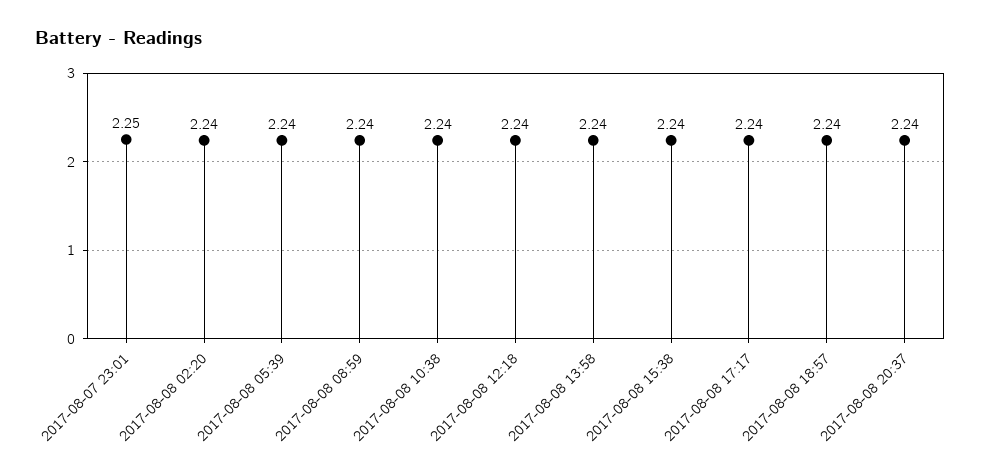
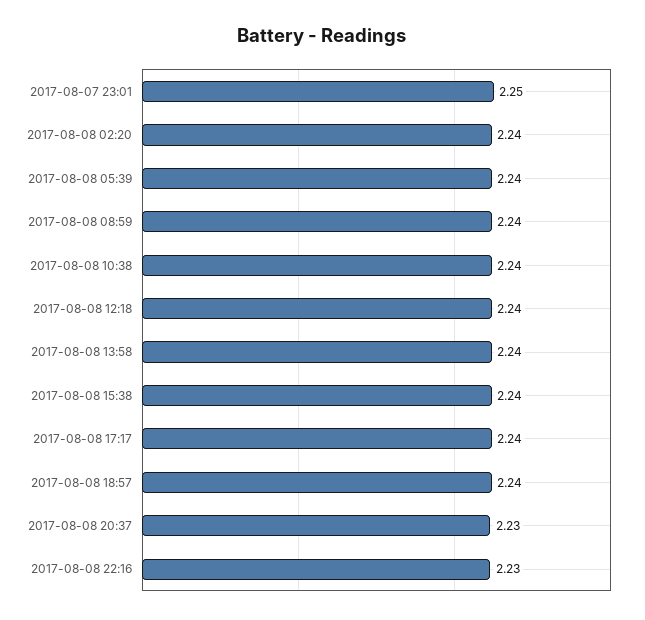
2017-08-08 20:37: 2.24 -> 2.23
2017-08-08 22:16: none -> 2.23

